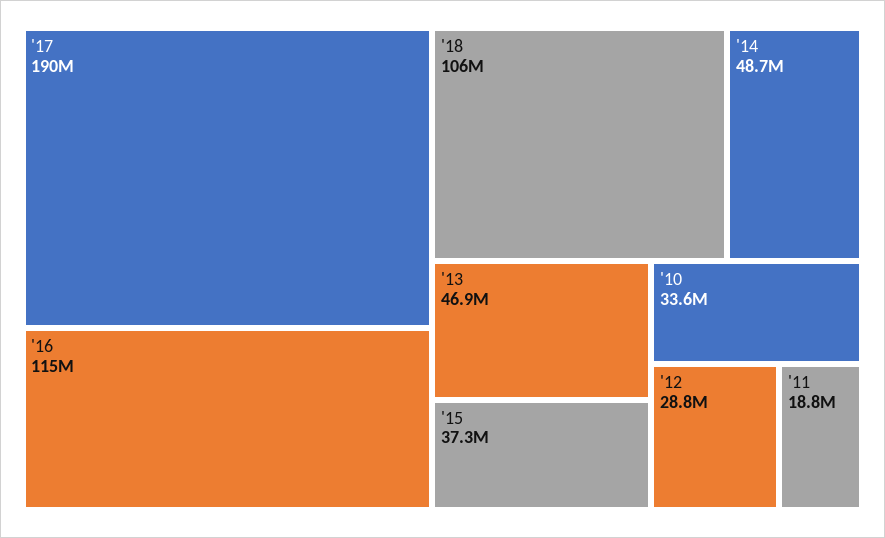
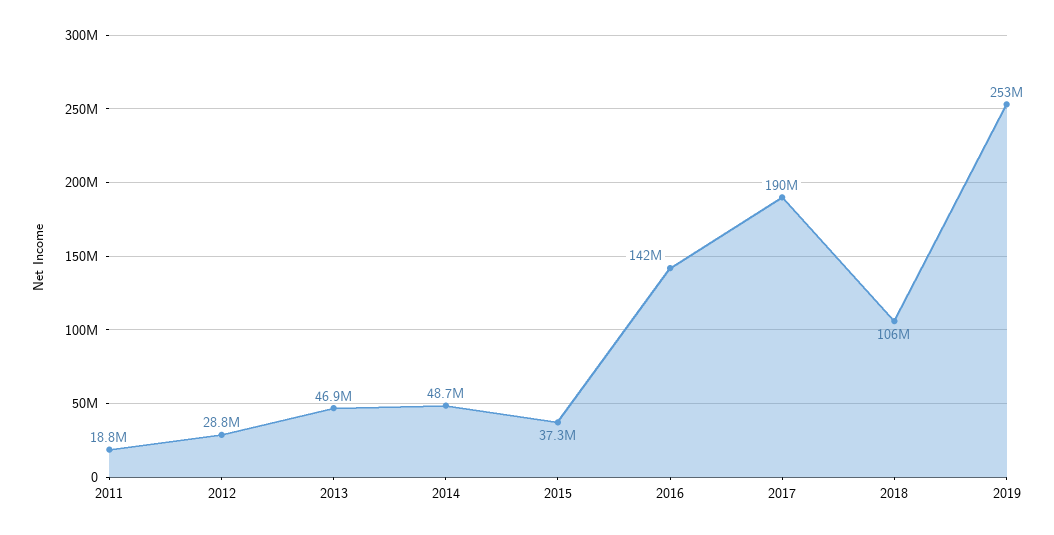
'16: 115000000 -> 142000000
'10: 33600000 -> none
2019: none -> 253000000

